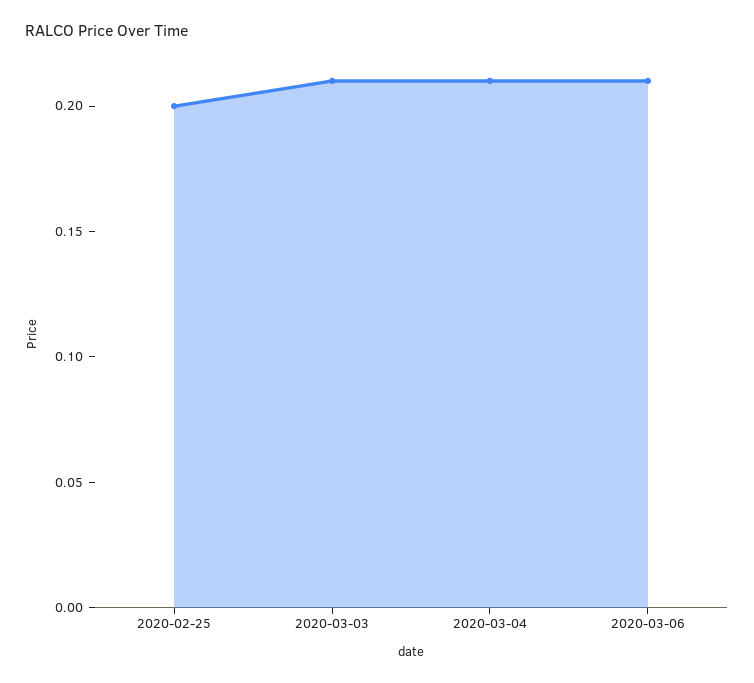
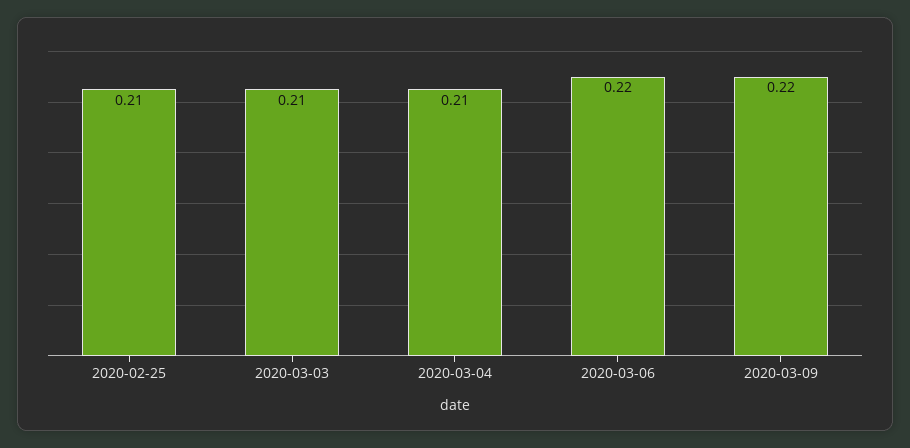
2020-02-25: 0.2 -> 0.21
2020-03-06: 0.21 -> 0.22
2020-03-09: none -> 0.22

